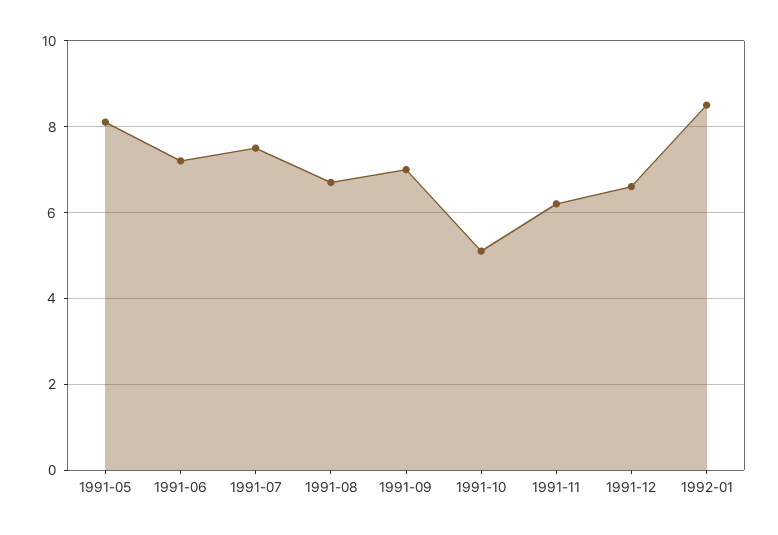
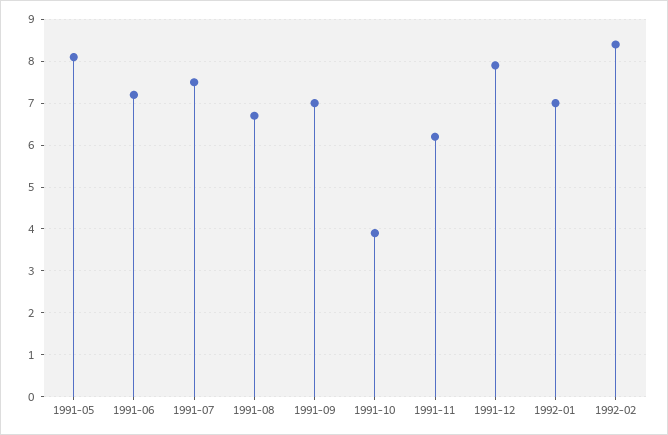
1991-10: 5 -> 4
1991-12: 6.5 -> 8
1992-01: 8.5 -> 7
1992-02: none -> 8.5

